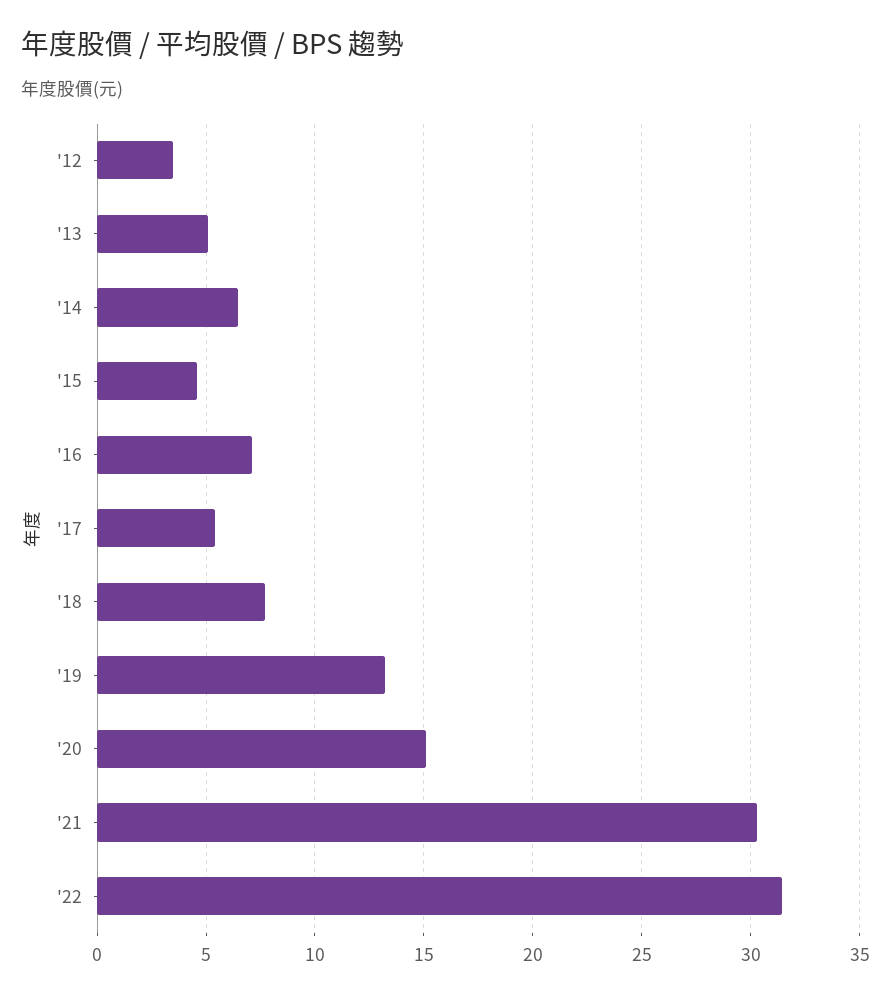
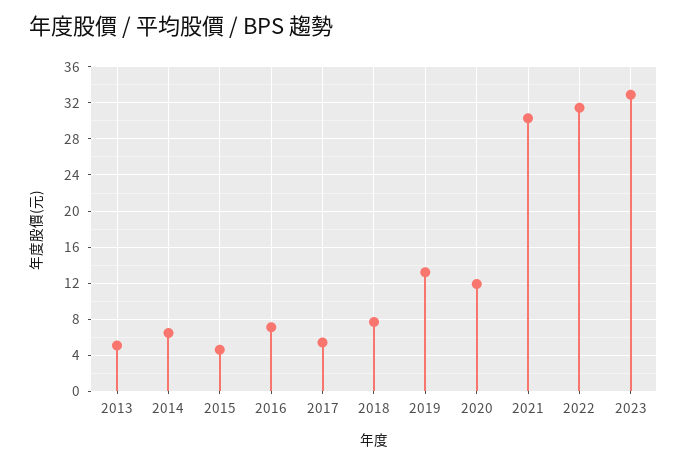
'12: 3.5 -> none
'20: 15 -> 12
2023: none -> 33

